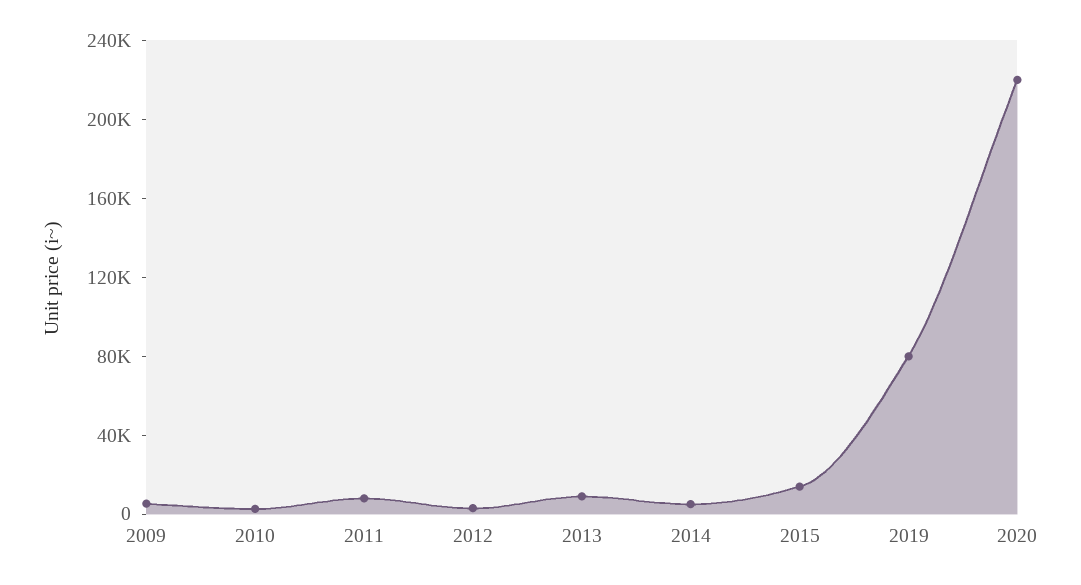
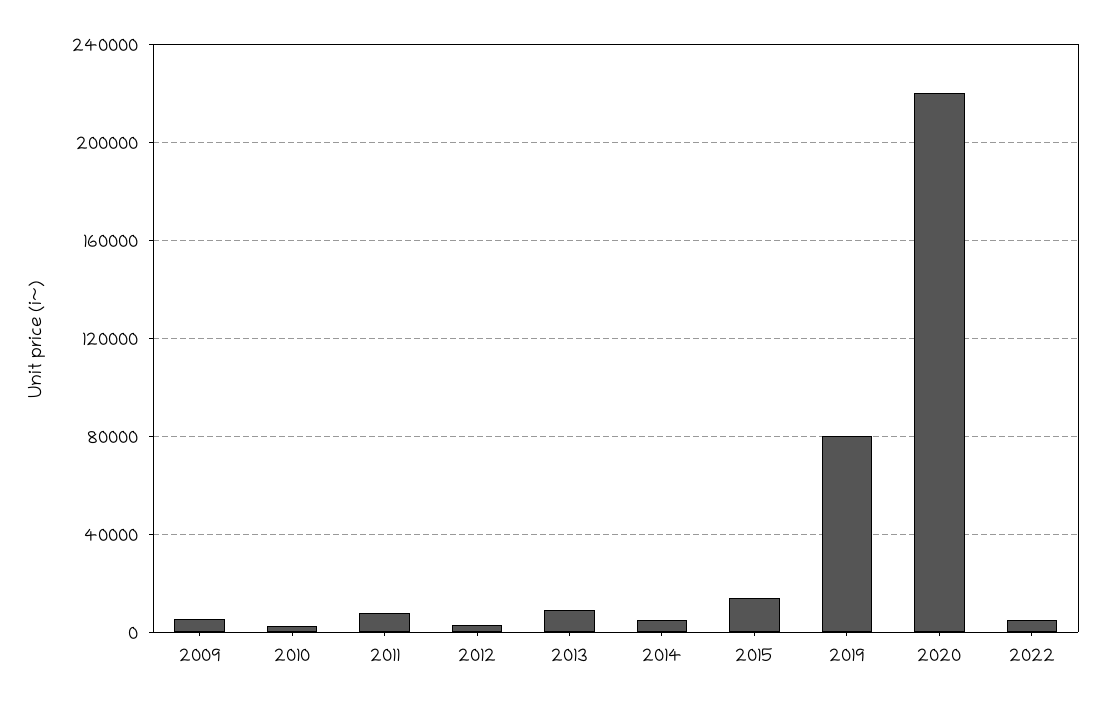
2022: none -> 5000

